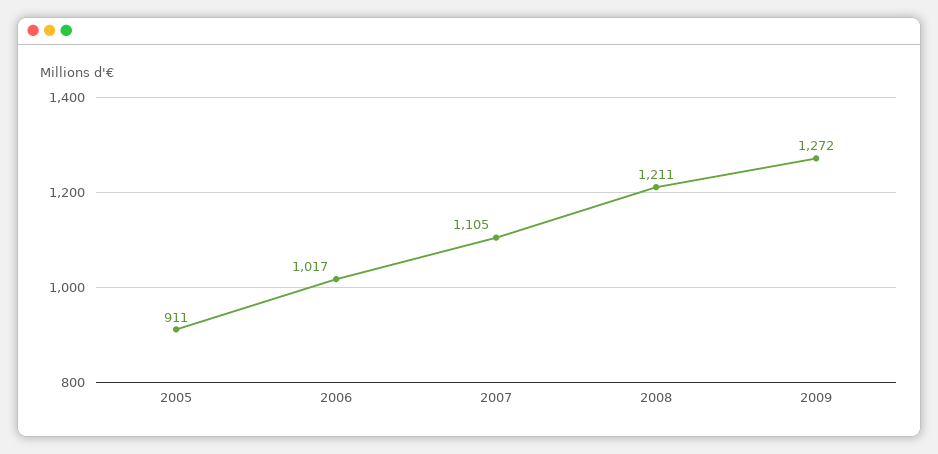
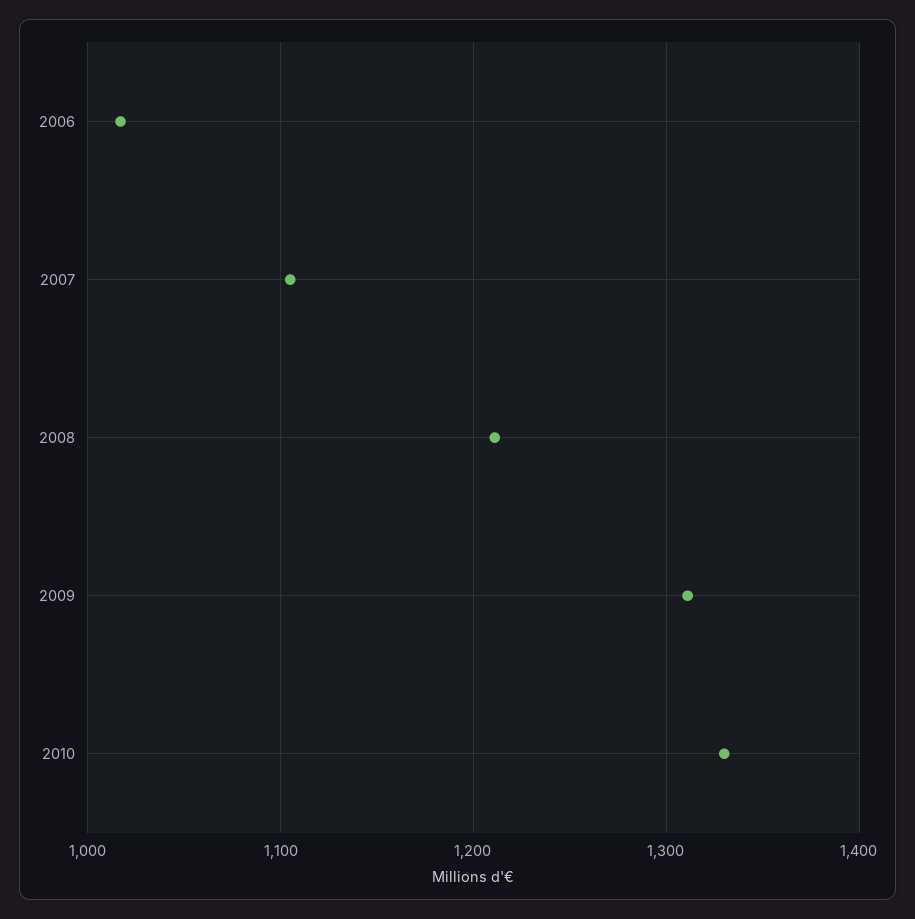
2005: 911 -> none
2009: 1272 -> 1310
2010: none -> 1330

